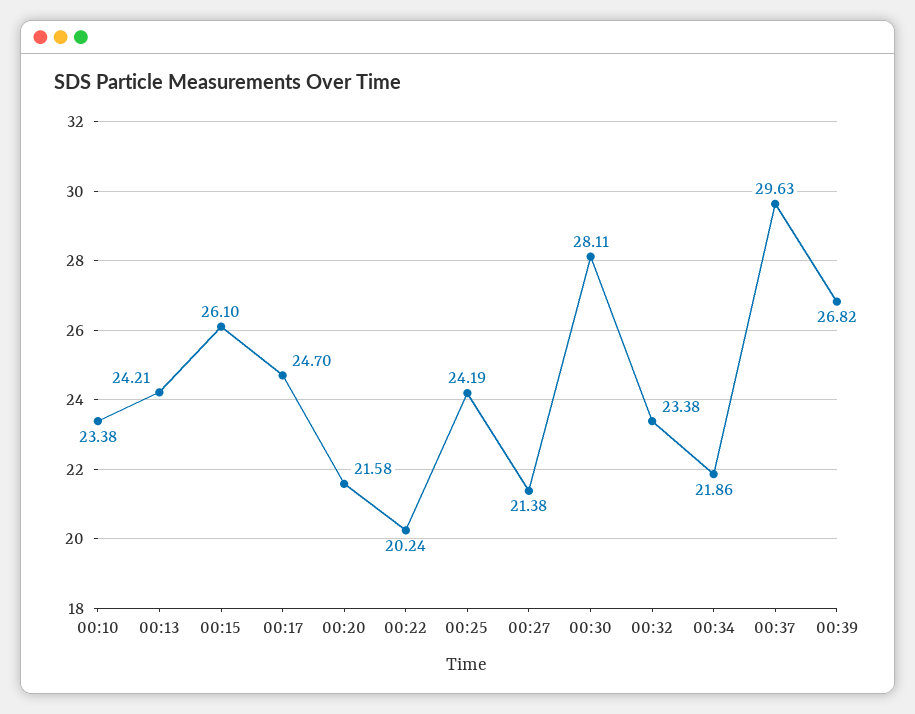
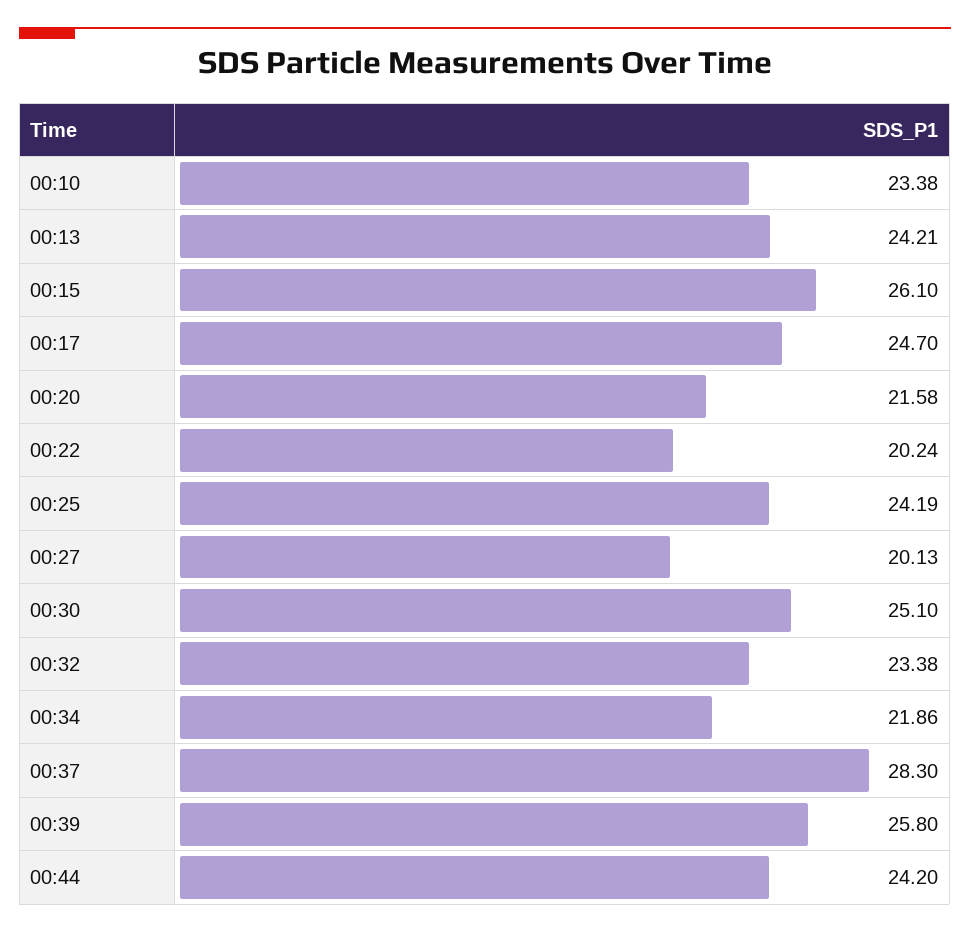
00:27: 21.38 -> 20.13
00:30: 28.11 -> 25.1
00:37: 29.63 -> 28.3
00:39: 26.82 -> 25.8
00:44: none -> 24.2

